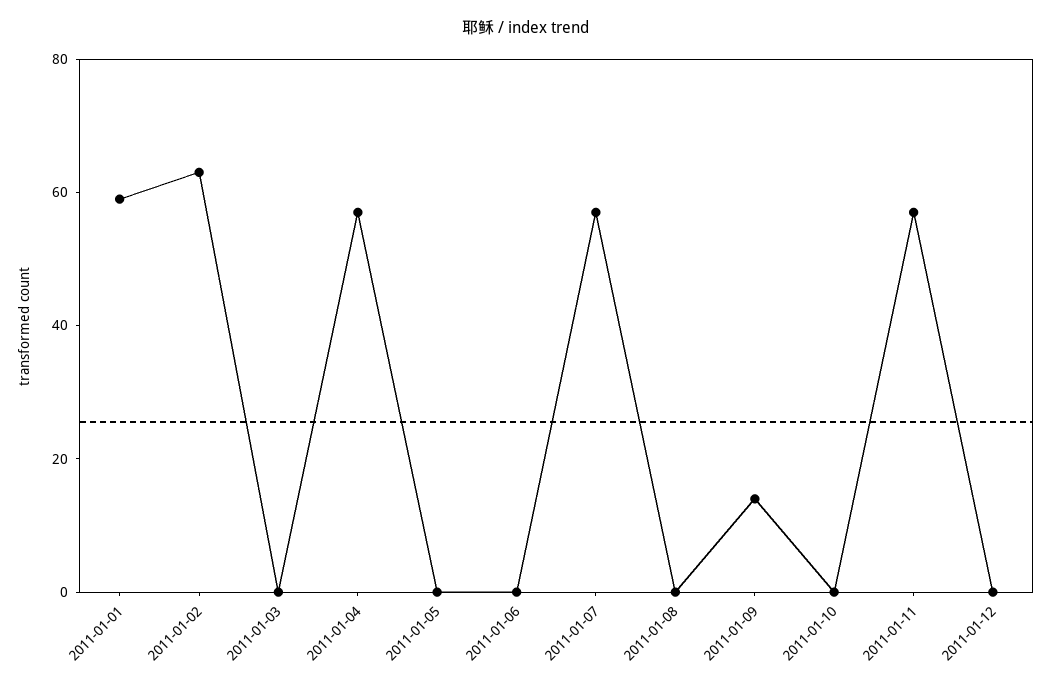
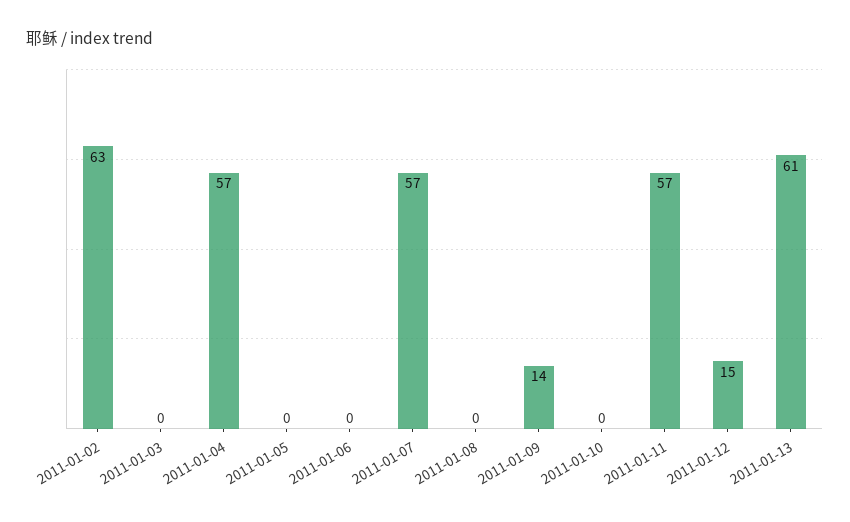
2011-01-01: 60 -> none
2011-01-12: 0 -> 15
2011-01-13: none -> 61

